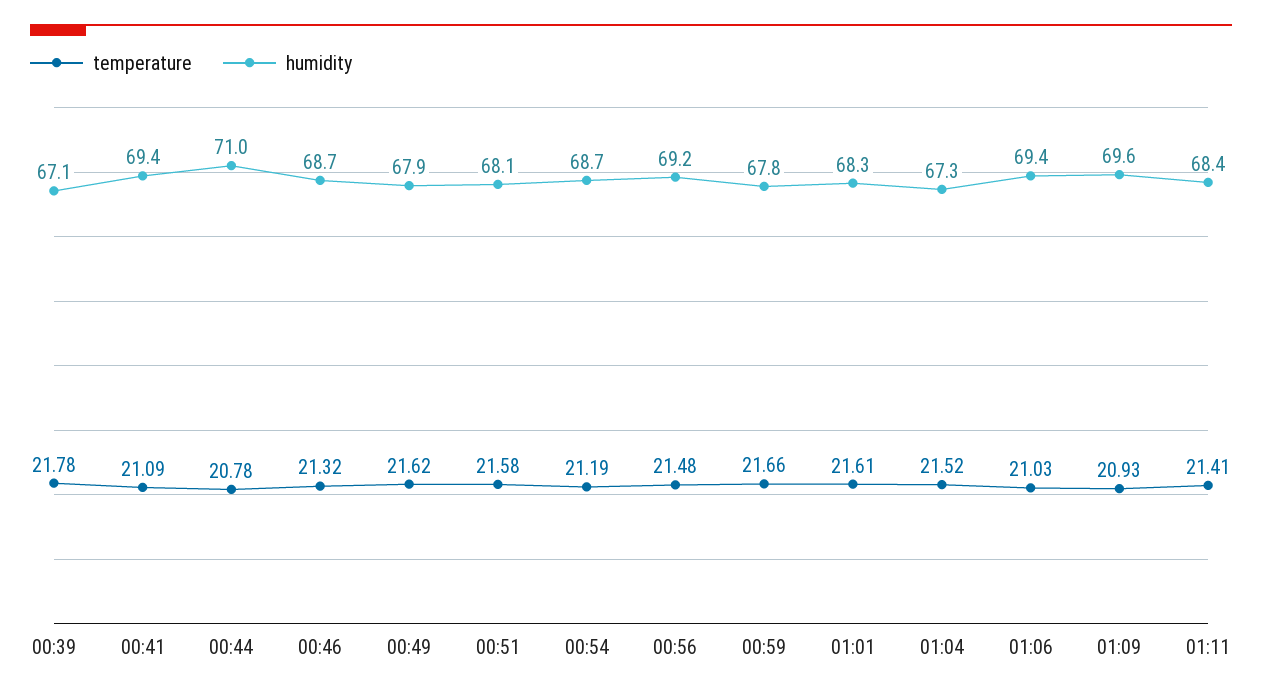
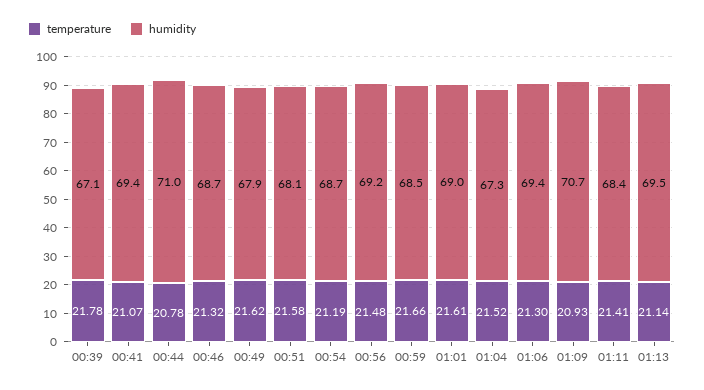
temperature, 00:41: 21.09 -> 21.07
humidity, 00:59: 67.8 -> 68.5
humidity, 01:01: 68.3 -> 69
temperature, 01:06: 21.03 -> 21.3
humidity, 01:09: 69.6 -> 70.7
temperature, 01:13: none -> 21.14
humidity, 01:13: none -> 69.5

